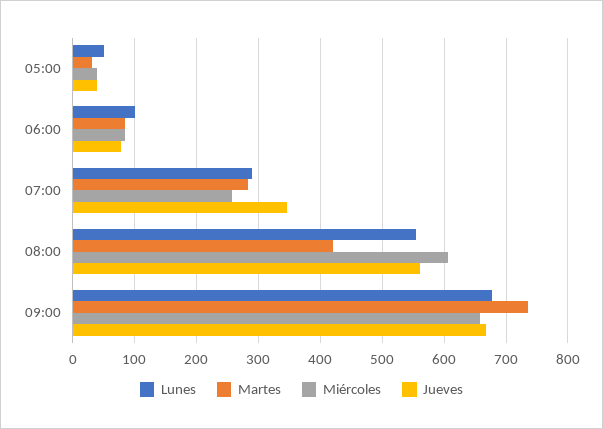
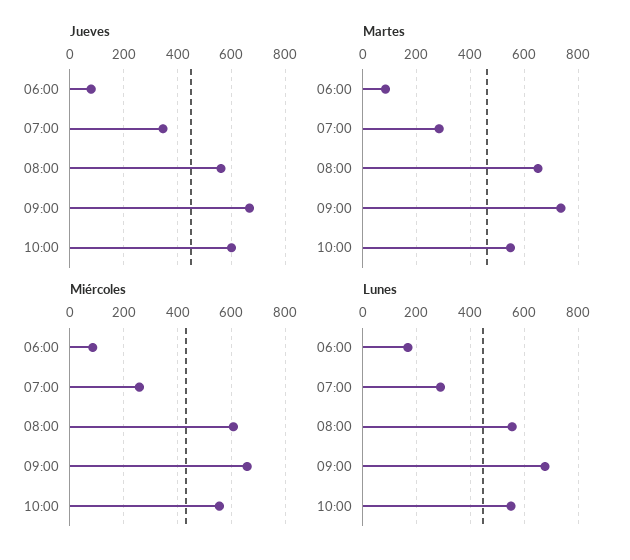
Lunes, 05:00: 50 -> none
Martes, 05:00: 30 -> none
Miércoles, 05:00: 40 -> none
Jueves, 05:00: 40 -> none
Lunes, 06:00: 100 -> 175
Martes, 08:00: 420 -> 650
Jueves, 10:00: none -> 600
Martes, 10:00: none -> 550
Miércoles, 10:00: none -> 550
Lunes, 10:00: none -> 550

